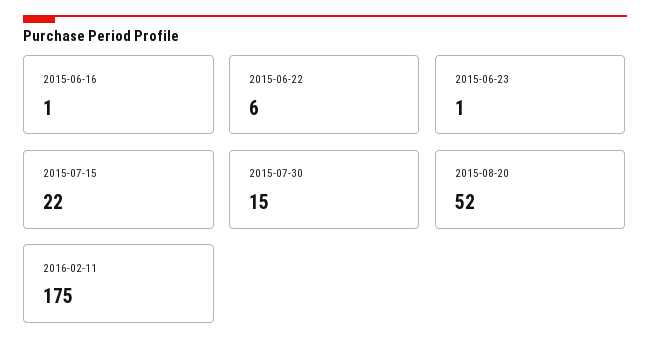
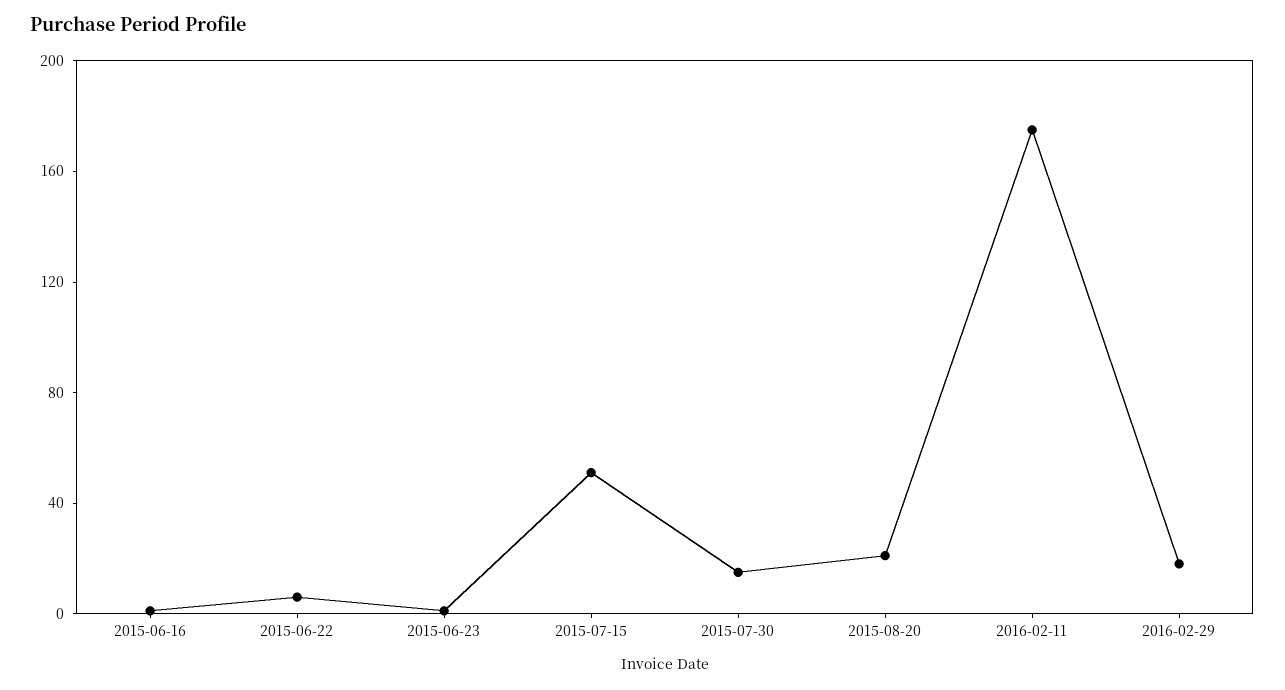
2015-07-15: 22 -> 50
2015-08-20: 52 -> 20
2016-02-29: none -> 20

